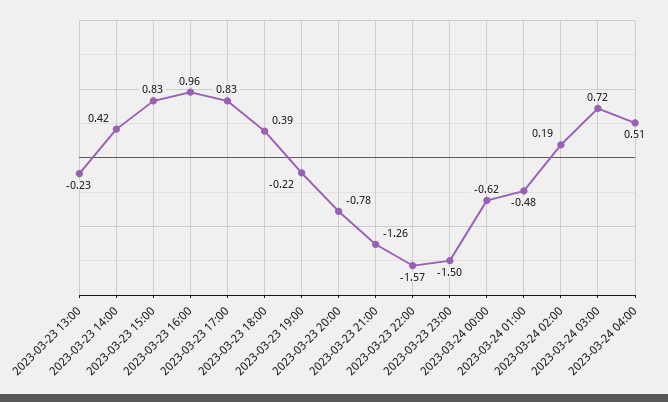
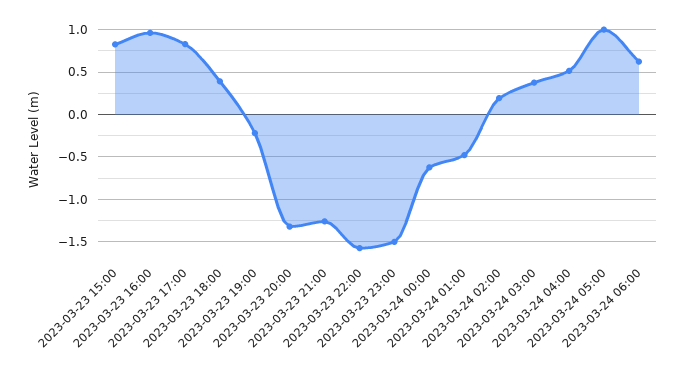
2023-03-23 13:00: -0.23 -> none
2023-03-23 14:00: 0.42 -> none
2023-03-23 20:00: -0.78 -> -1.3
2023-03-24 03:00: 0.72 -> 0.4
2023-03-24 05:00: none -> 1
2023-03-24 06:00: none -> 0.6

